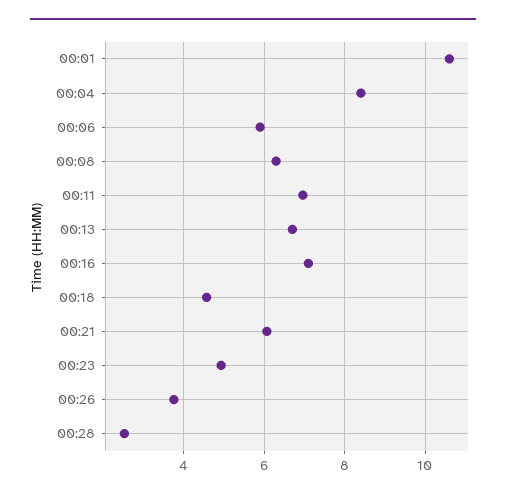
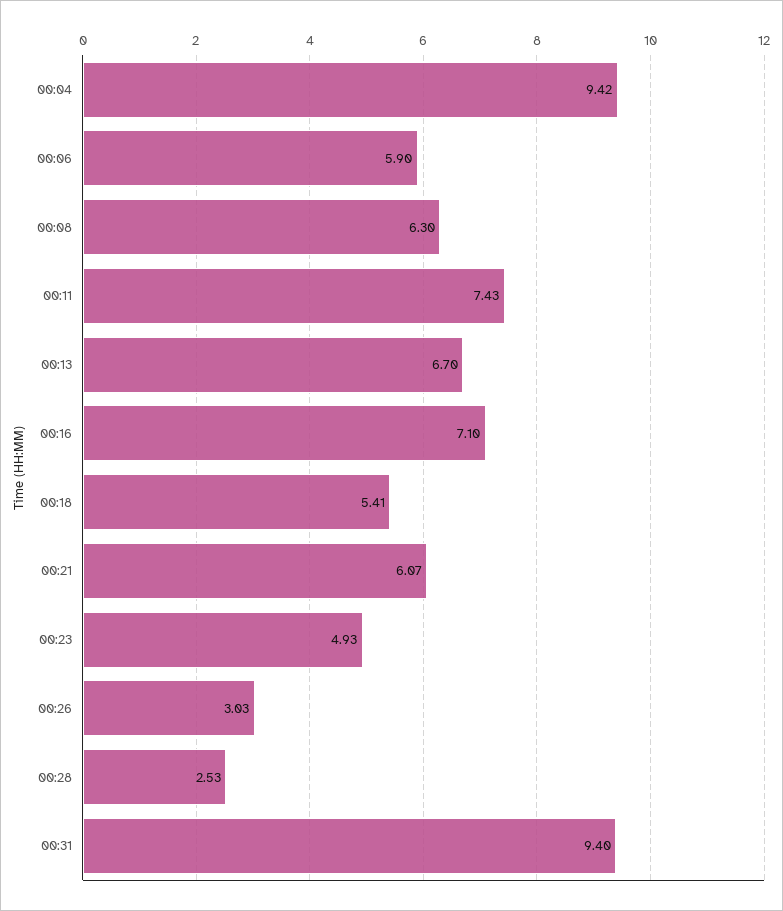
00:01: 10.6 -> none
00:04: 8.4 -> 9.42
00:11: 7 -> 7.43
00:18: 4.6 -> 5.41
00:26: 3.8 -> 3.03
00:31: none -> 9.4

